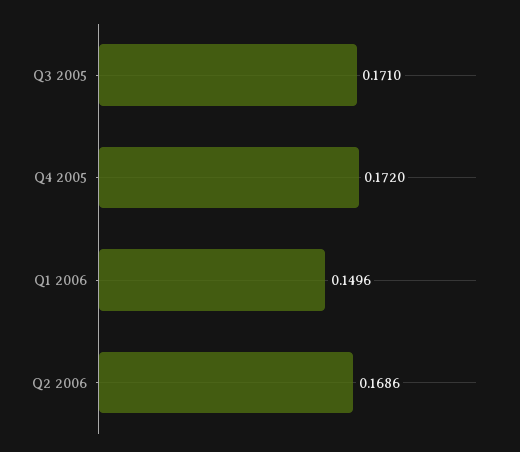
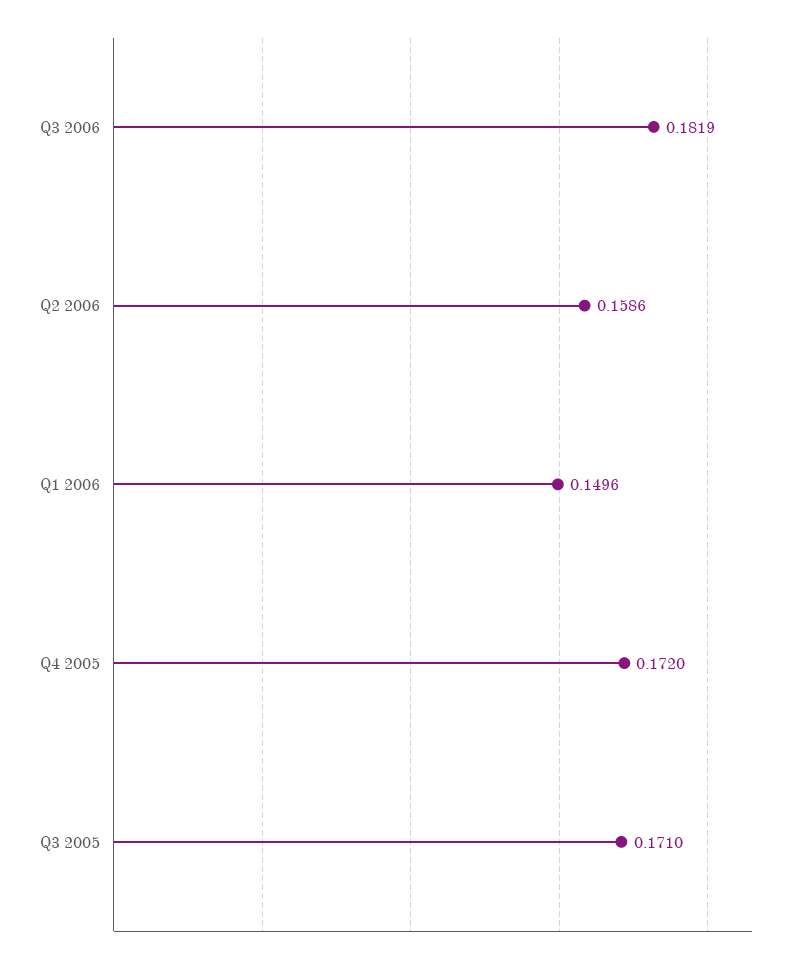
Q2 2006: 0.1686 -> 0.1586
Q3 2006: none -> 0.1819

